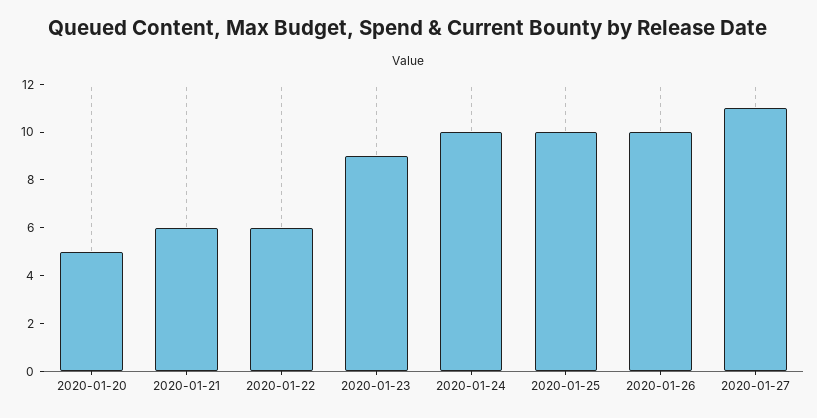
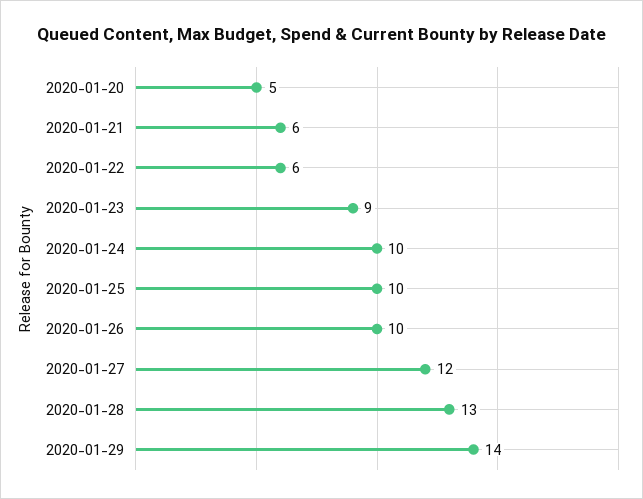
2020-01-27: 11 -> 12
2020-01-28: none -> 13
2020-01-29: none -> 14

